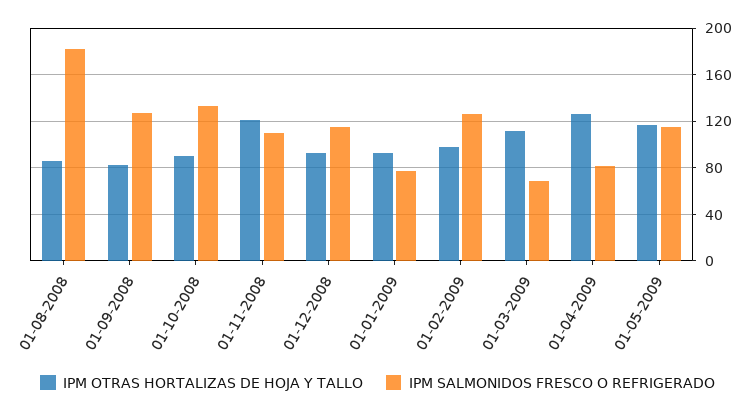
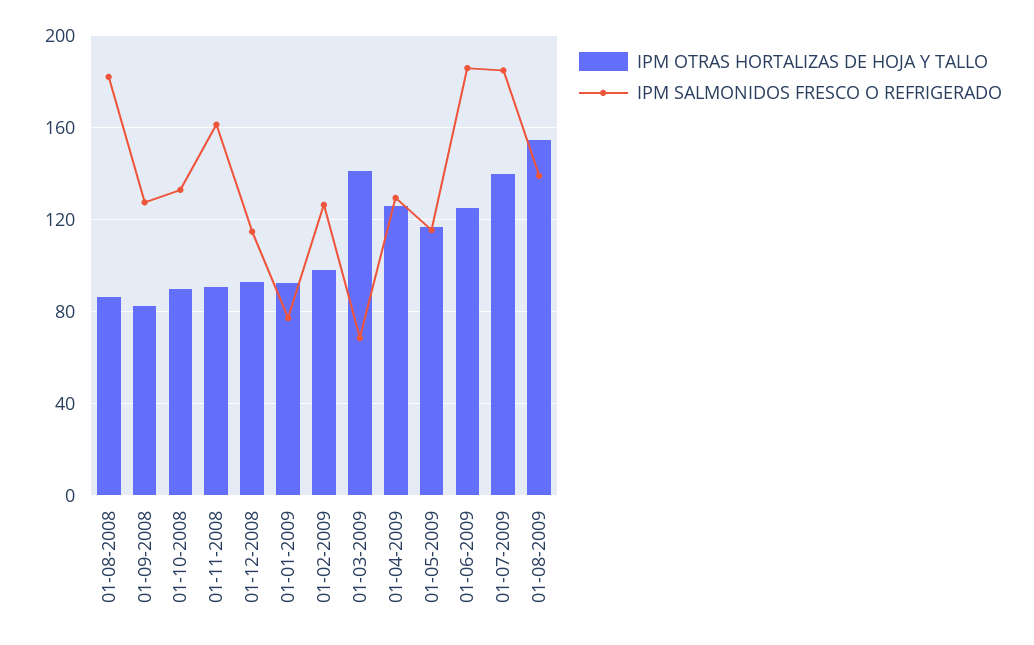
IPM OTRAS HORTALIZAS DE HOJA Y TALLO, 01-11-2008: 120 -> 90
IPM SALMONIDOS FRESCO O REFRIGERADO, 01-11-2008: 110 -> 160
IPM OTRAS HORTALIZAS DE HOJA Y TALLO, 01-03-2009: 110 -> 140
IPM SALMONIDOS FRESCO O REFRIGERADO, 01-04-2009: 80 -> 130
IPM OTRAS HORTALIZAS DE HOJA Y TALLO, 01-06-2009: none -> 125
IPM SALMONIDOS FRESCO O REFRIGERADO, 01-06-2009: none -> 185
IPM OTRAS HORTALIZAS DE HOJA Y TALLO, 01-07-2009: none -> 140
IPM SALMONIDOS FRESCO O REFRIGERADO, 01-07-2009: none -> 185
IPM OTRAS HORTALIZAS DE HOJA Y TALLO, 01-08-2009: none -> 155
IPM SALMONIDOS FRESCO O REFRIGERADO, 01-08-2009: none -> 140

